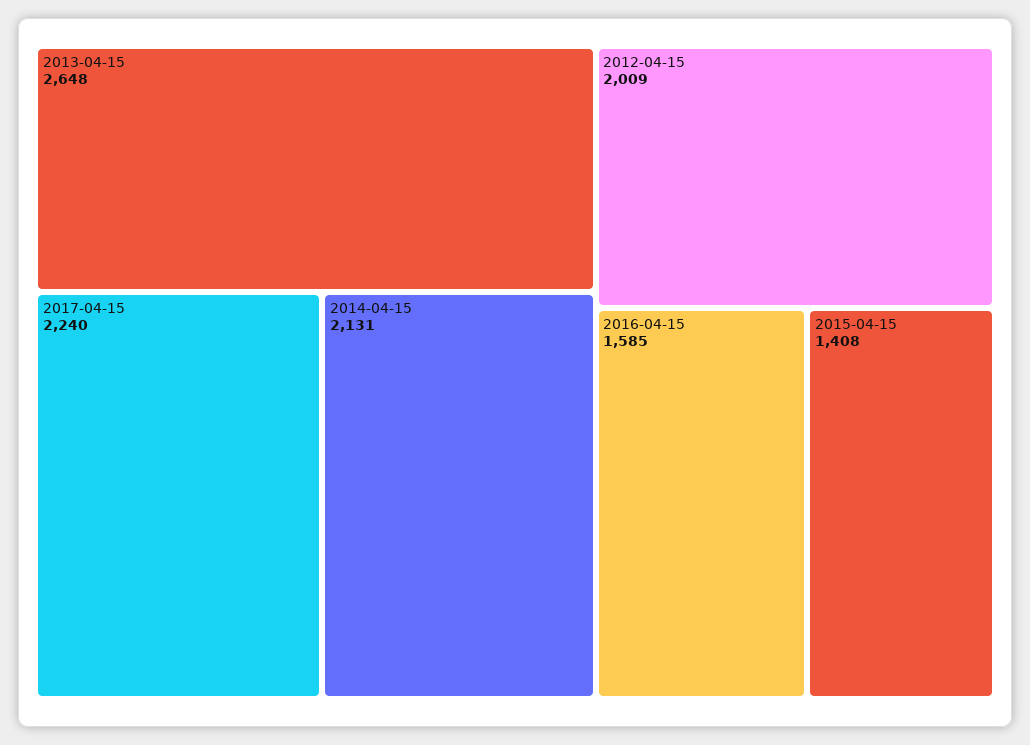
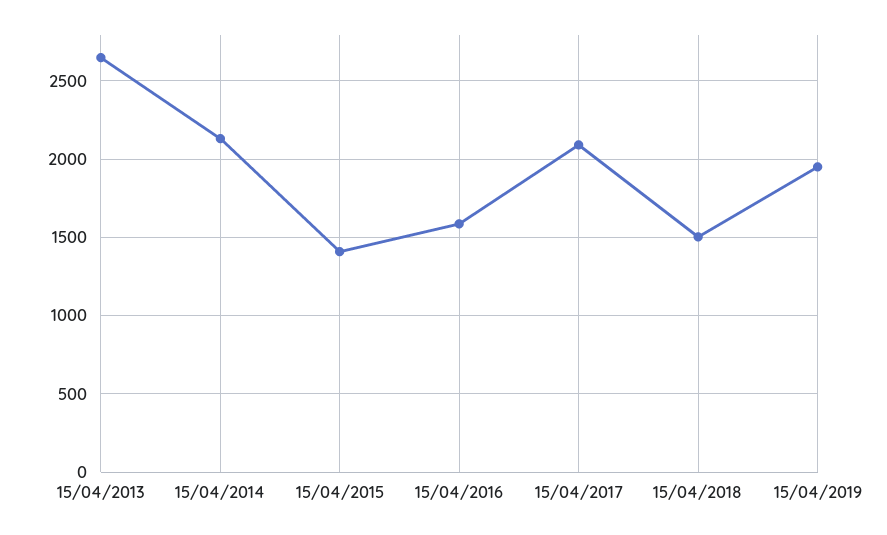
2017-04-15: 2240 -> 2100
2012-04-15: 2009 -> none
15/04/2018: none -> 1500
15/04/2019: none -> 1950

